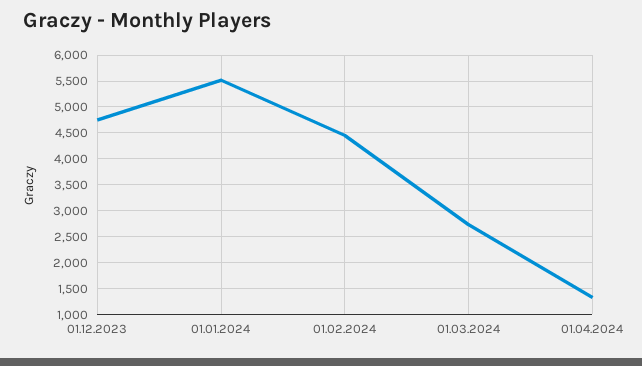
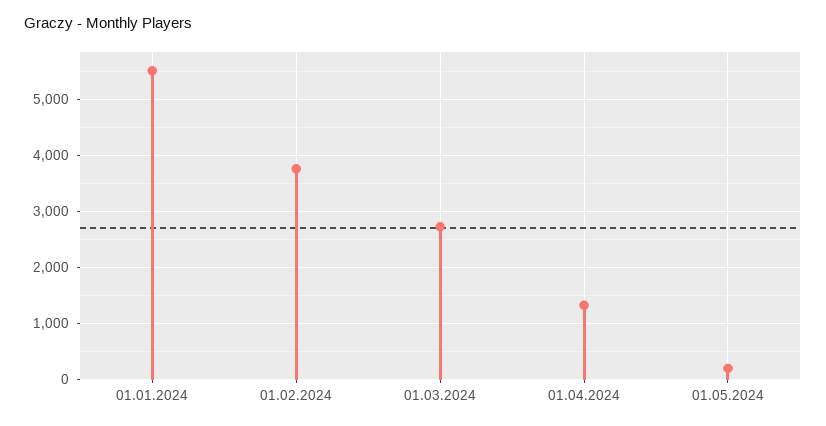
01.12.2023: 4750 -> none
01.02.2024: 4500 -> 3800
01.05.2024: none -> 200

